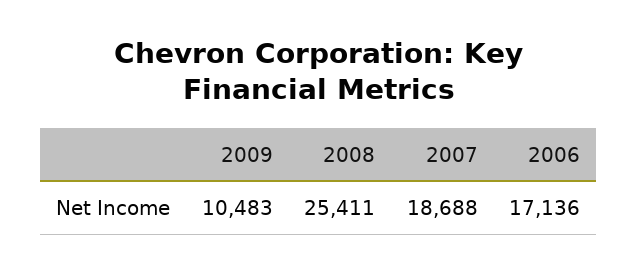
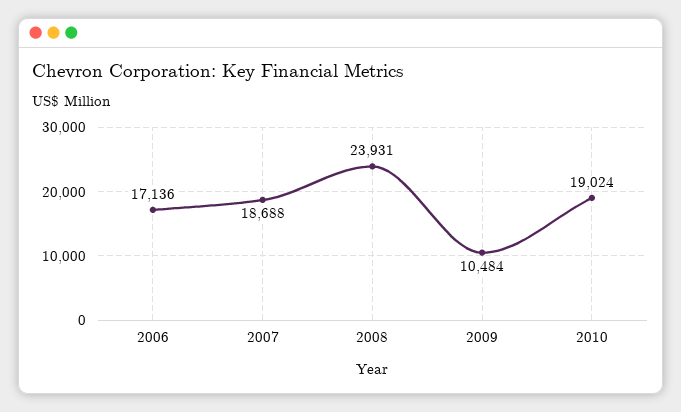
2009: 10483 -> 10484
2008: 25411 -> 23931
2010: none -> 19024

